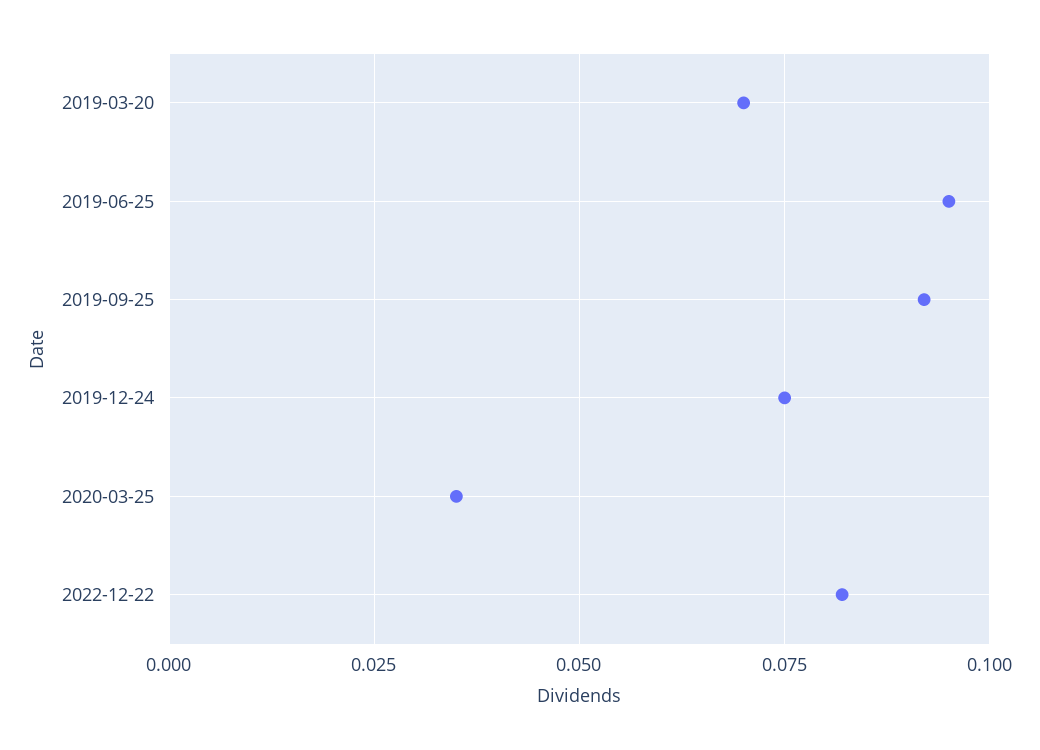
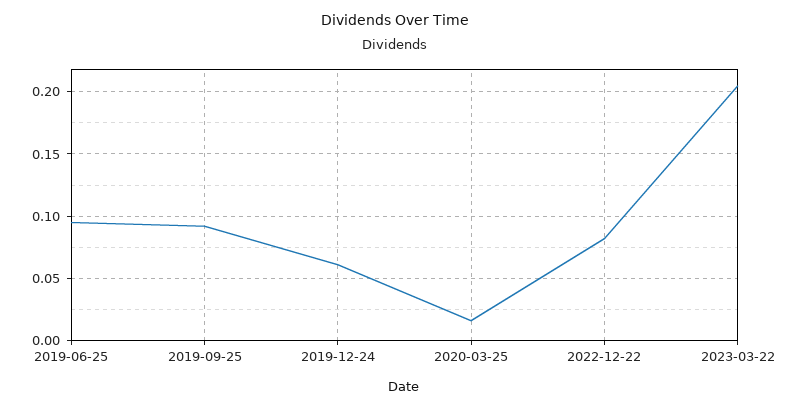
2019-03-20: 0.07 -> none
2019-12-24: 0.075 -> 0.06
2020-03-25: 0.035 -> 0.015
2023-03-22: none -> 0.205

